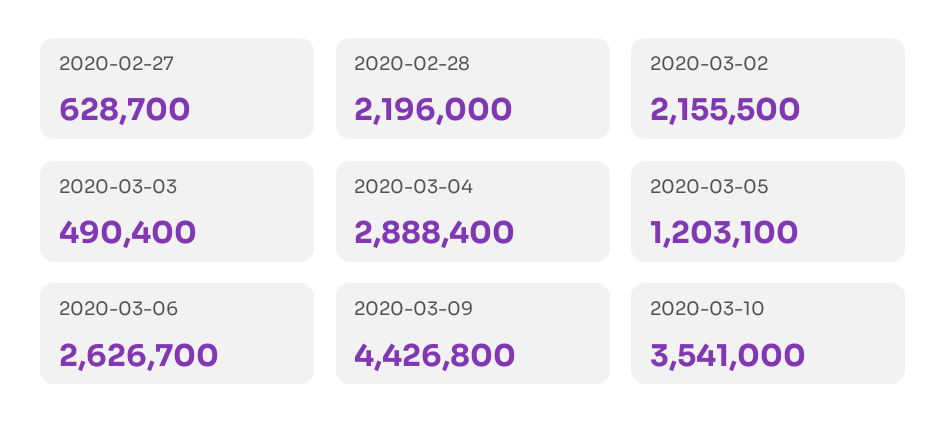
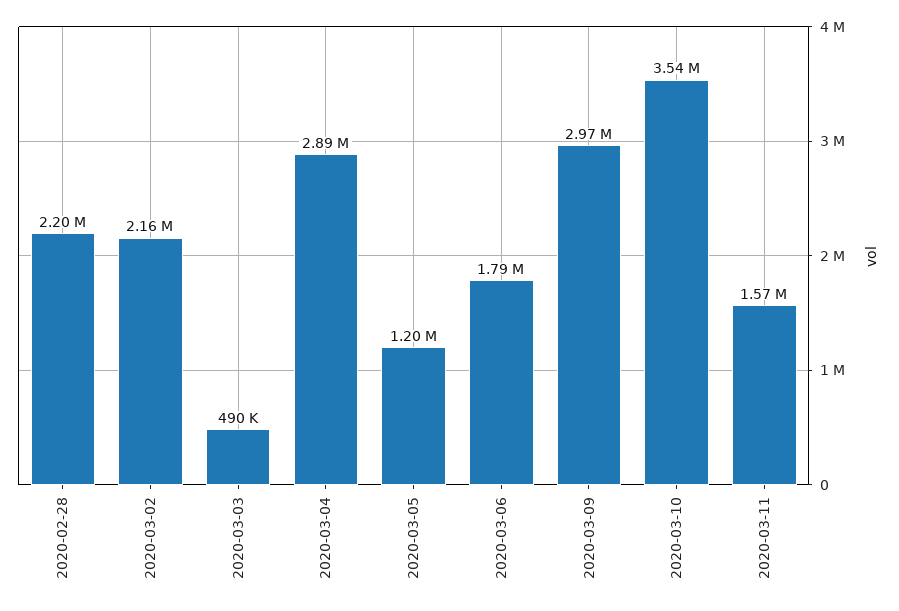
2020-02-27: 628700 -> none
2020-03-06: 2626700 -> 1790000
2020-03-09: 4426800 -> 2970000
2020-03-11: none -> 1570000

